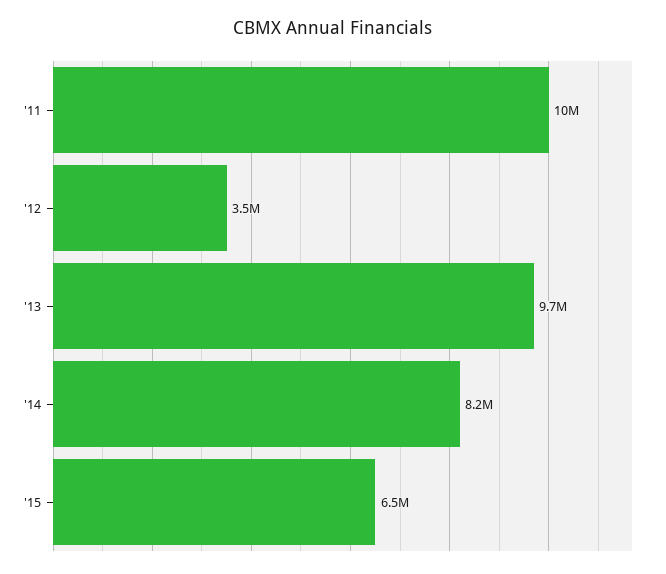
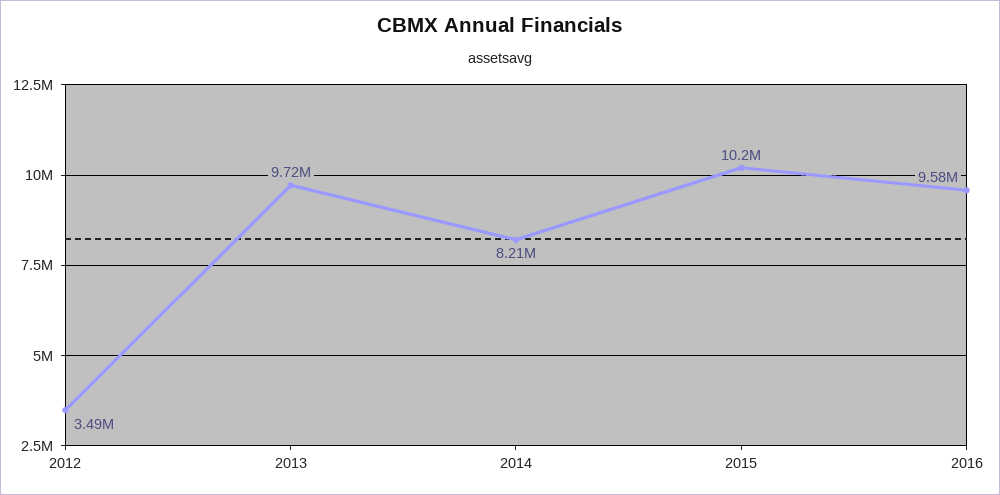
'11: 10000000 -> none
'15: 6500000 -> 10200000
2016: none -> 9580000

